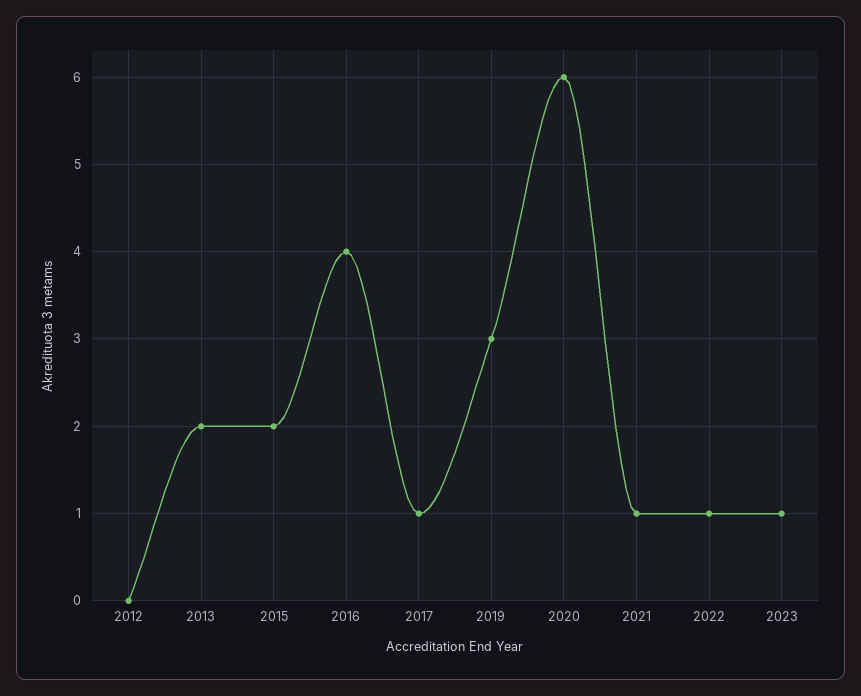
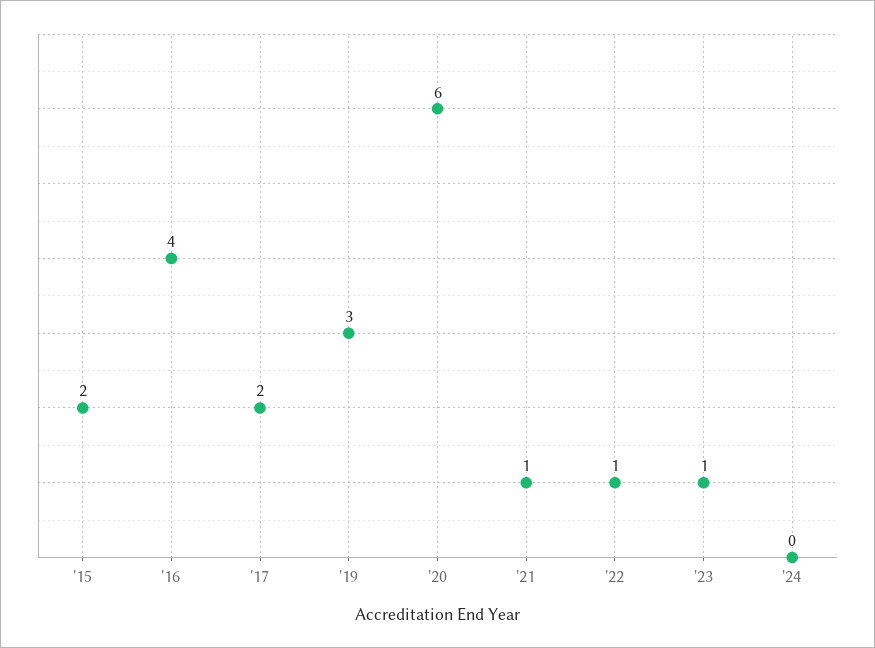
2012: 0 -> none
2013: 2 -> none
2017: 1 -> 2
'24: none -> 0

